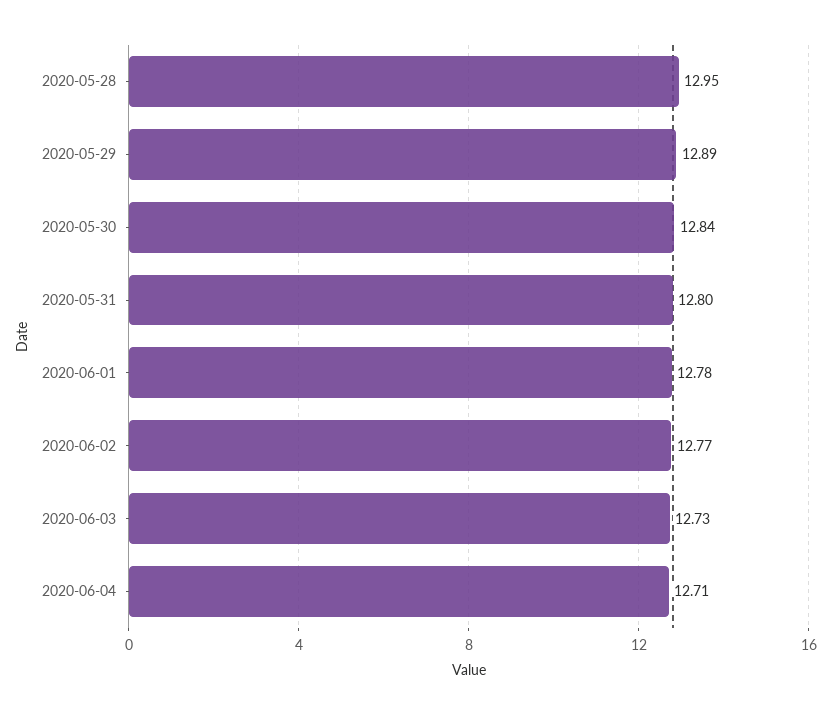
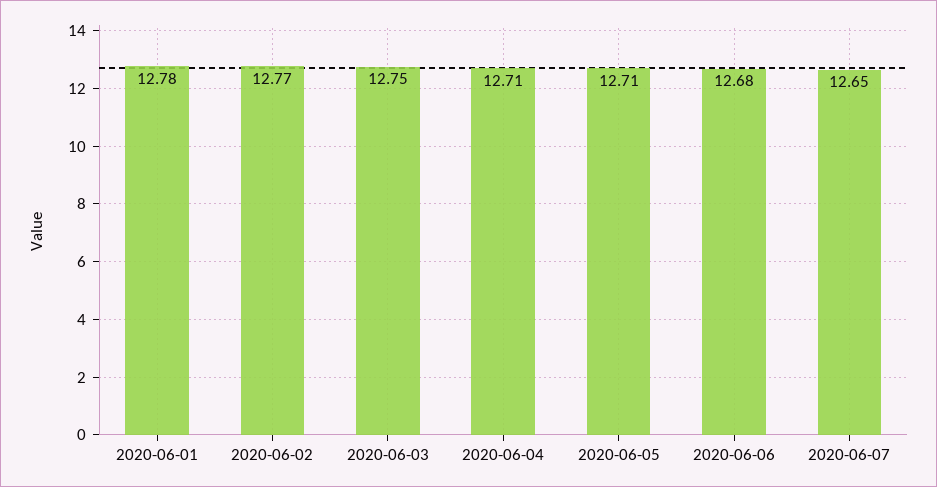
2020-05-28: 12.95 -> none
2020-05-29: 12.89 -> none
2020-05-30: 12.84 -> none
2020-05-31: 12.8 -> none
2020-06-03: 12.73 -> 12.75
2020-06-05: none -> 12.71
2020-06-06: none -> 12.68
2020-06-07: none -> 12.65

